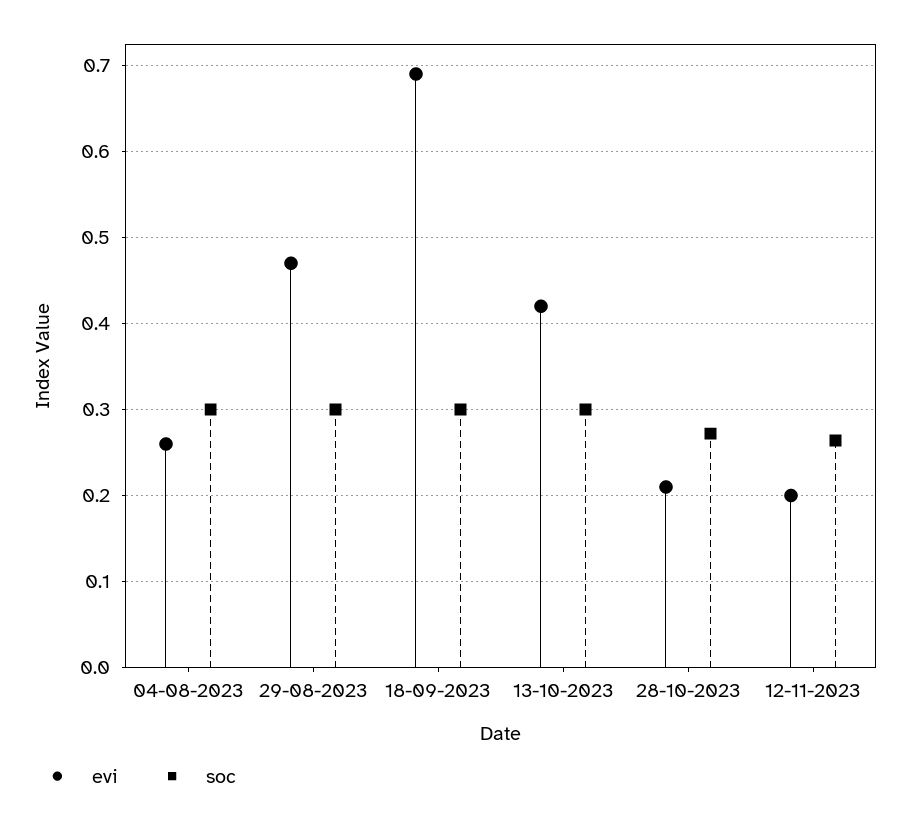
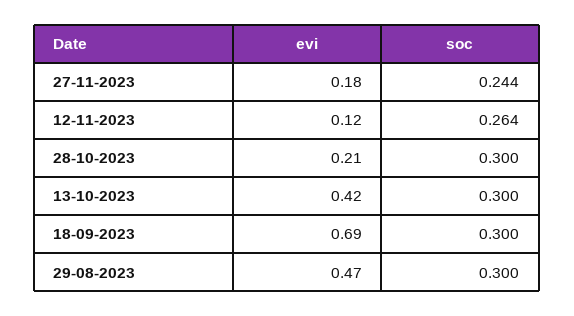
evi, 04-08-2023: 0.26 -> none
soc, 04-08-2023: 0.3 -> none
soc, 28-10-2023: 0.27 -> 0.3
evi, 12-11-2023: 0.2 -> 0.12
evi, 27-11-2023: none -> 0.18
soc, 27-11-2023: none -> 0.244

